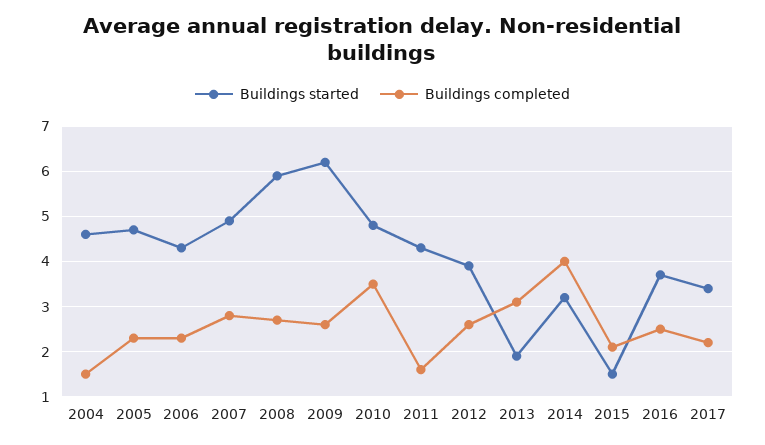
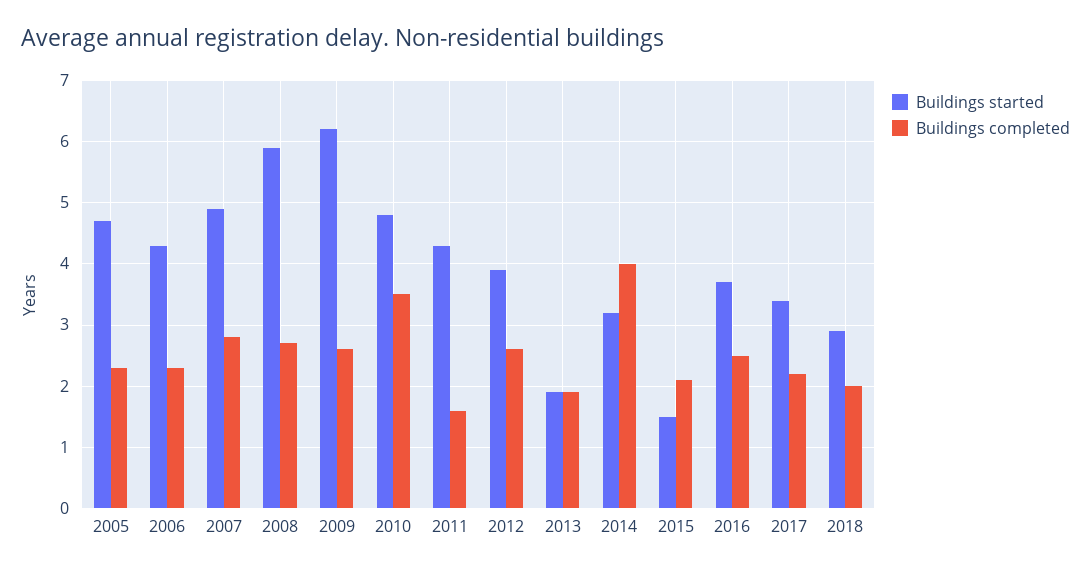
Buildings started, 2004: 4.5 -> none
Buildings completed, 2004: 1.5 -> none
Buildings completed, 2013: 3 -> 1.9
Buildings started, 2018: none -> 2.9
Buildings completed, 2018: none -> 2

